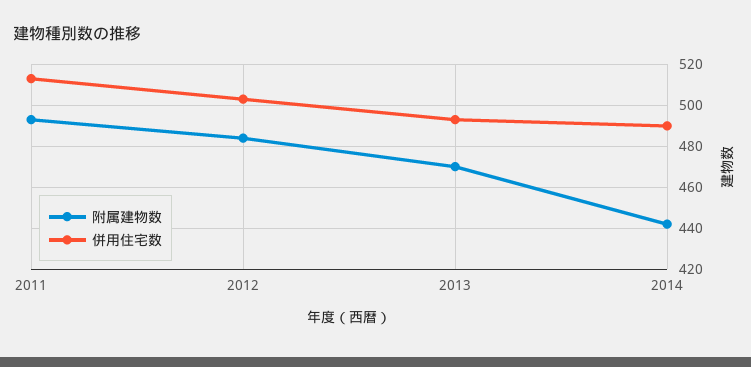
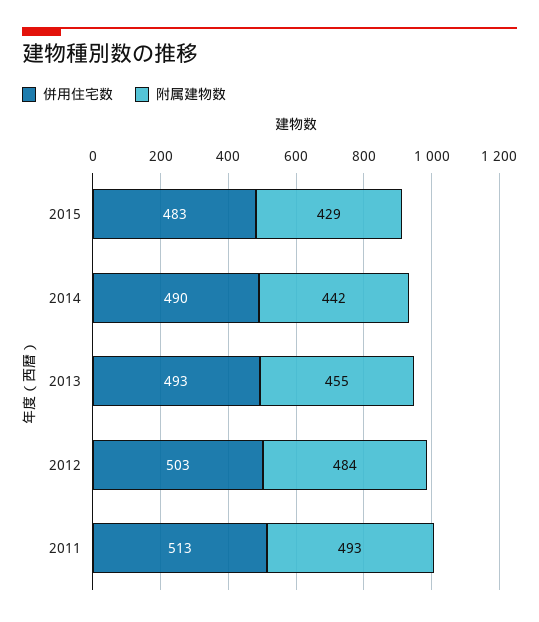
附属建物数, 2013: 470 -> 455
併用住宅数, 2015: none -> 483
附属建物数, 2015: none -> 429

